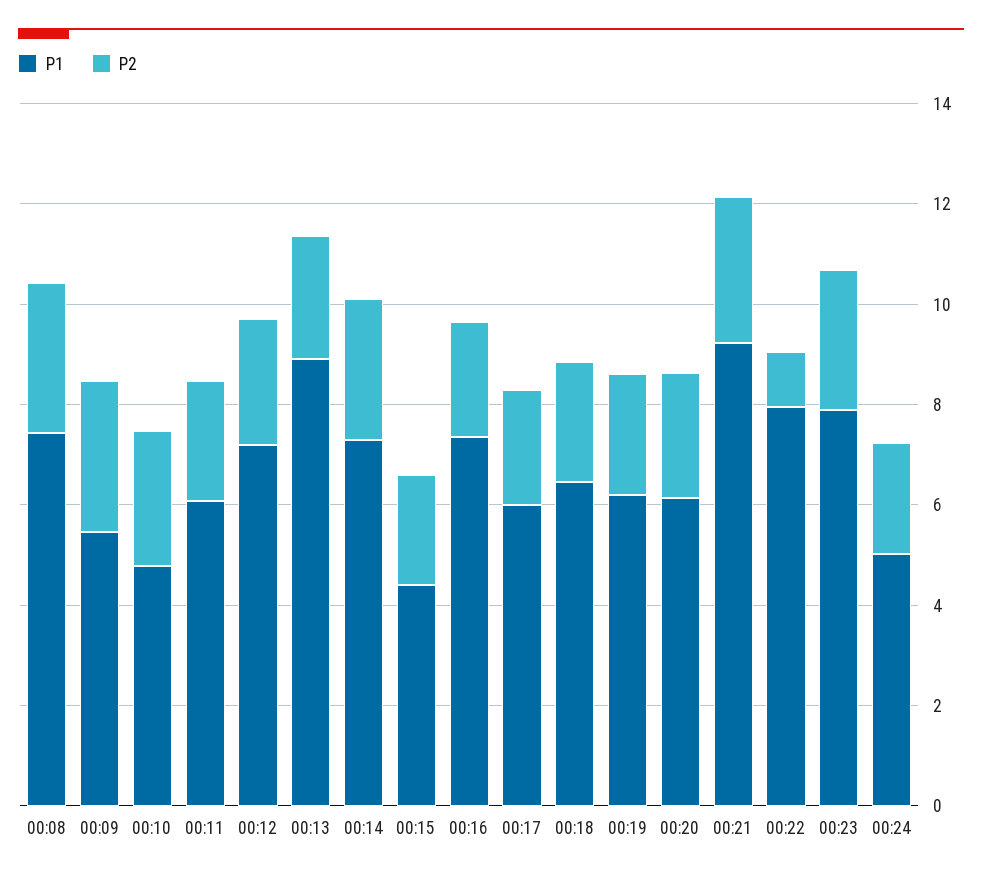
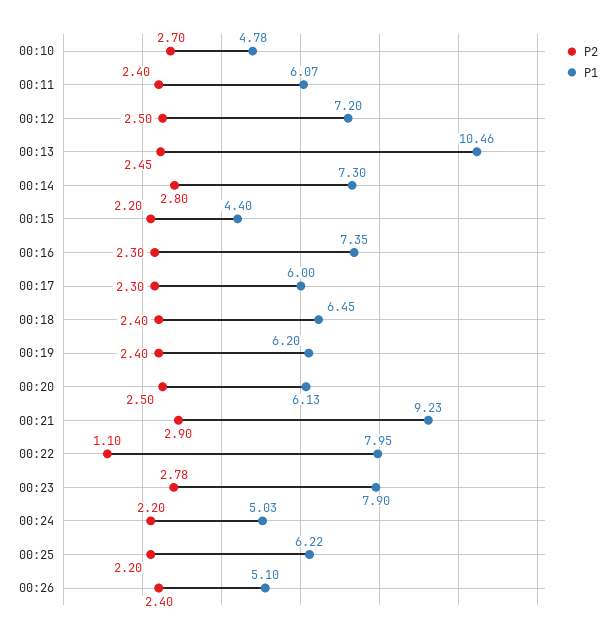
P1, 00:08: 7.5 -> none
P2, 00:08: 3 -> none
P1, 00:09: 5.5 -> none
P2, 00:09: 3 -> none
P1, 00:13: 9 -> 10.46
P2, 00:25: none -> 2.2
P1, 00:25: none -> 6.22
P2, 00:26: none -> 2.4
P1, 00:26: none -> 5.1

